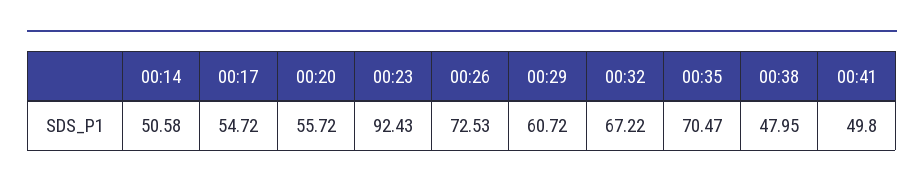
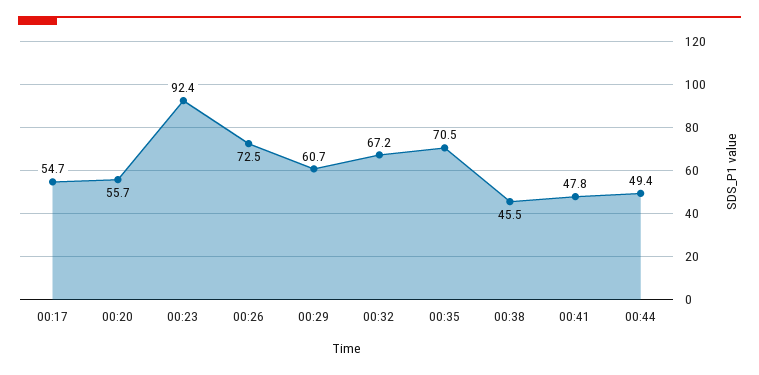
00:14: 50.58 -> none
00:38: 47.95 -> 45.5
00:41: 49.8 -> 47.8
00:44: none -> 49.4

